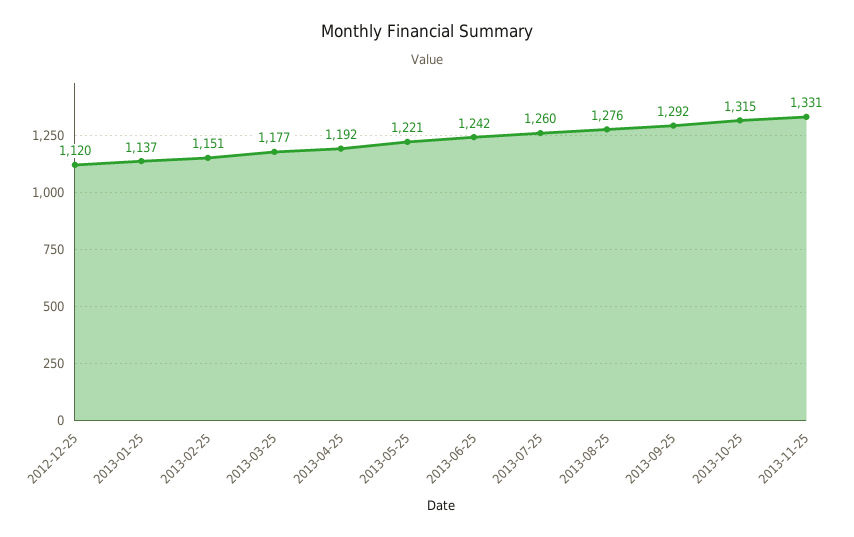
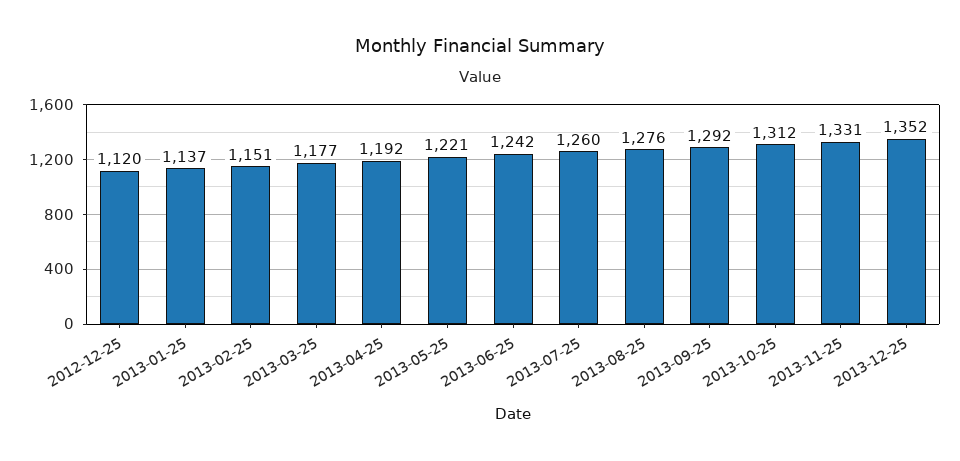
2013-10-25: 1315 -> 1312
2013-12-25: none -> 1352

